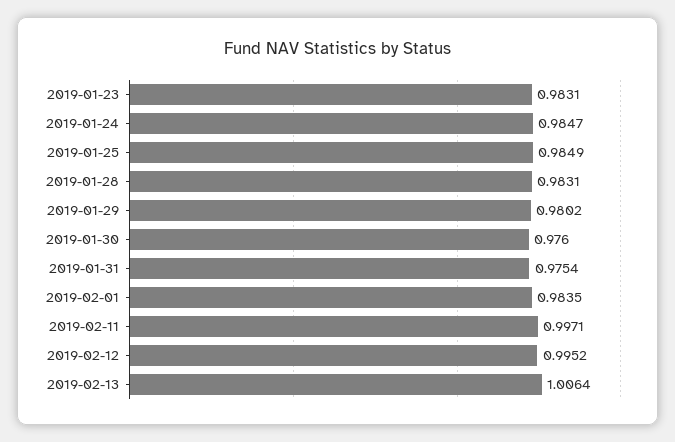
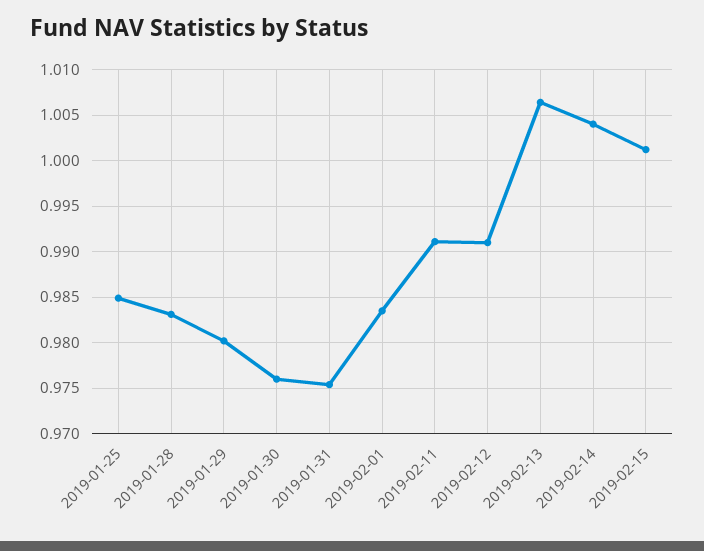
2019-01-23: 0.9831 -> none
2019-01-24: 0.9847 -> none
2019-02-11: 0.9971 -> 0.991
2019-02-12: 0.9952 -> 0.991
2019-02-14: none -> 1.004
2019-02-15: none -> 1.001

